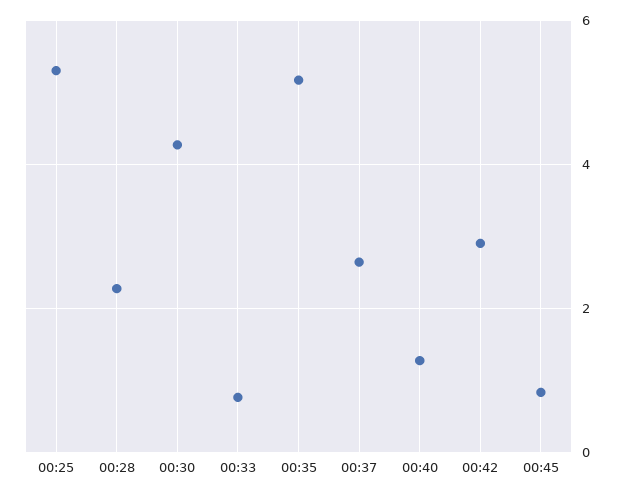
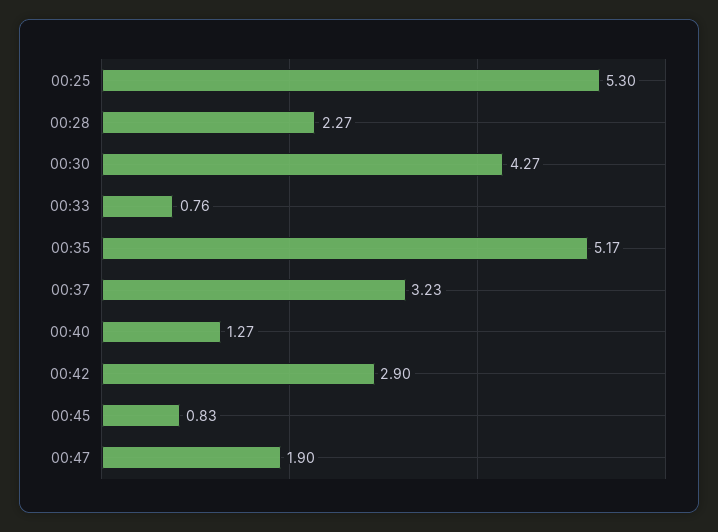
00:37: 2.6 -> 3.23
00:47: none -> 1.9

